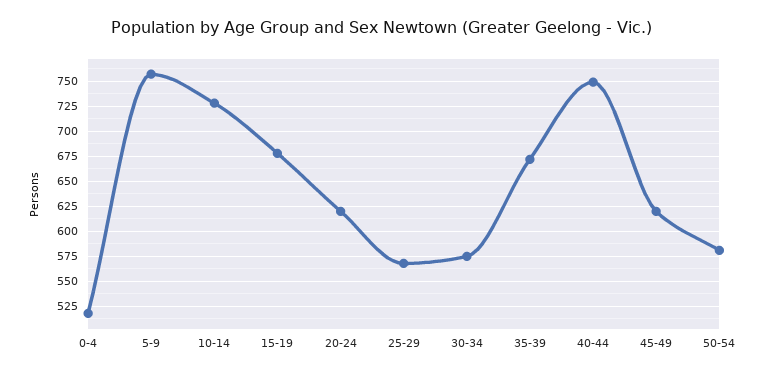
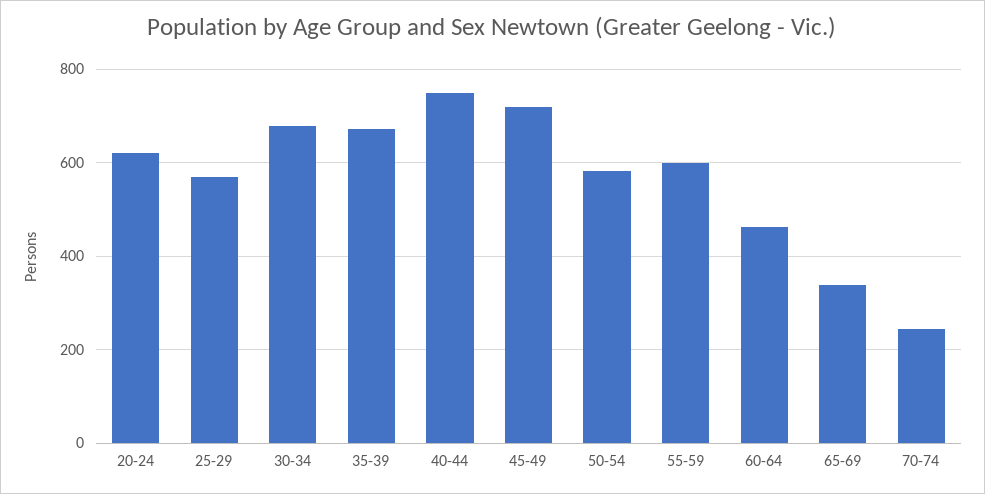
0-4: 525 -> none
5-9: 750 -> none
10-14: 725 -> none
15-19: 675 -> none
30-34: 575 -> 680
45-49: 625 -> 720
55-59: none -> 600
60-64: none -> 460
65-69: none -> 340
70-74: none -> 240

